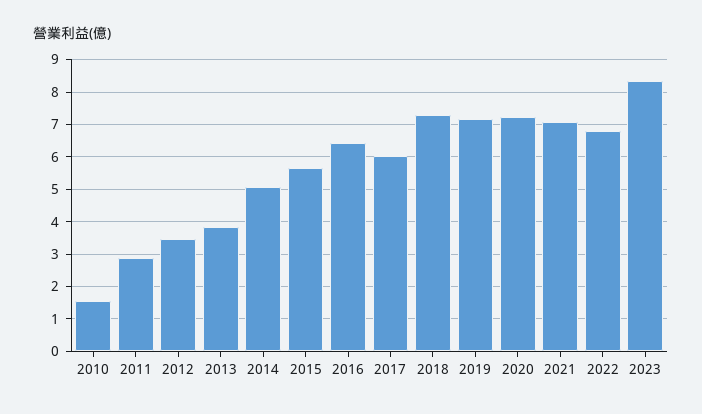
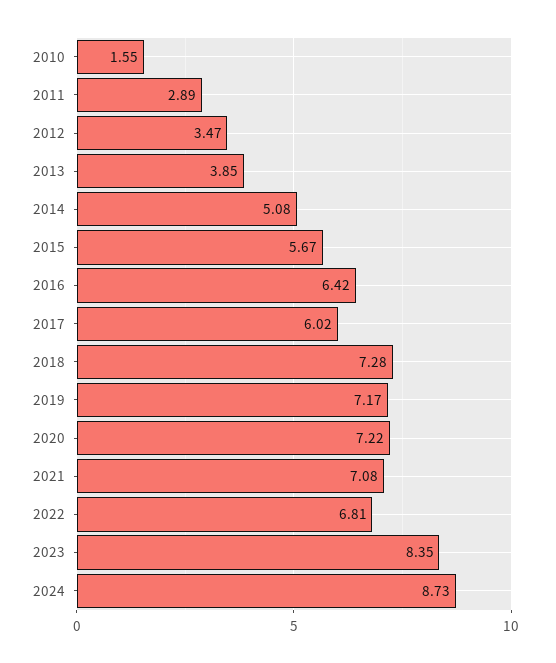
2024: none -> 8.73

